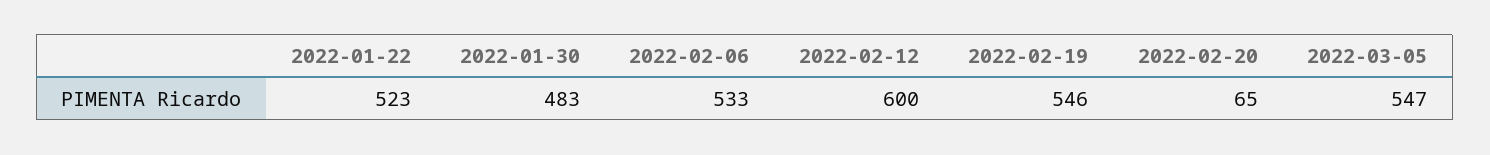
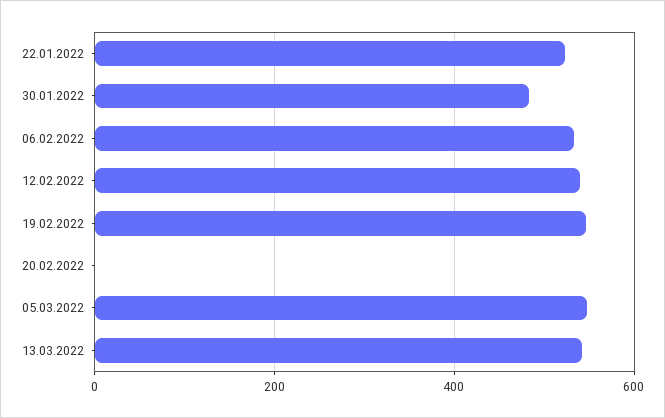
2022-02-12: 600 -> 540
2022-02-20: 65 -> 0
13.03.2022: none -> 540

